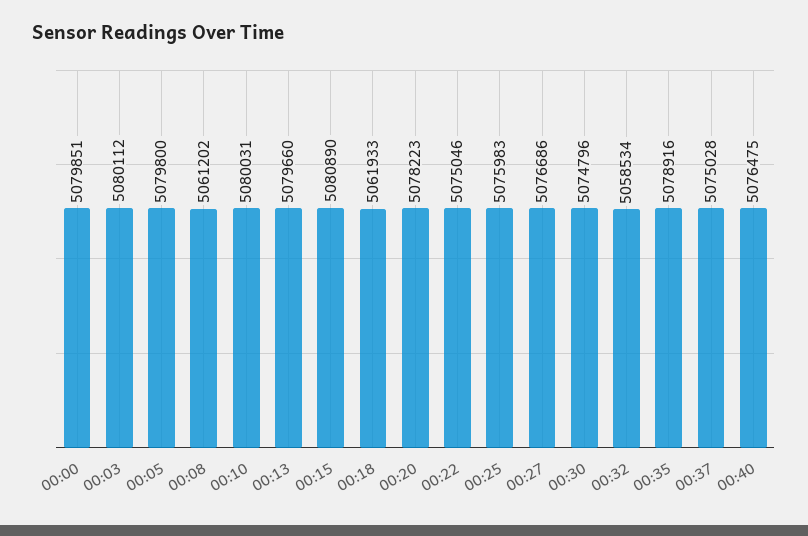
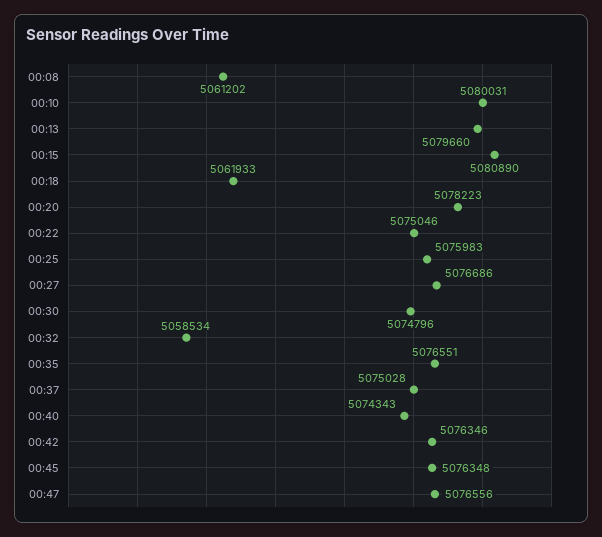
00:00: 5079851 -> none
00:03: 5080112 -> none
00:05: 5079800 -> none
00:35: 5078916 -> 5076551
00:40: 5076475 -> 5074343
00:42: none -> 5076346
00:45: none -> 5076348
00:47: none -> 5076556

